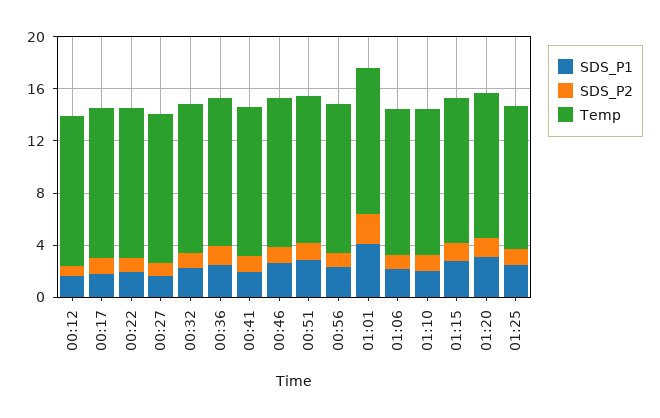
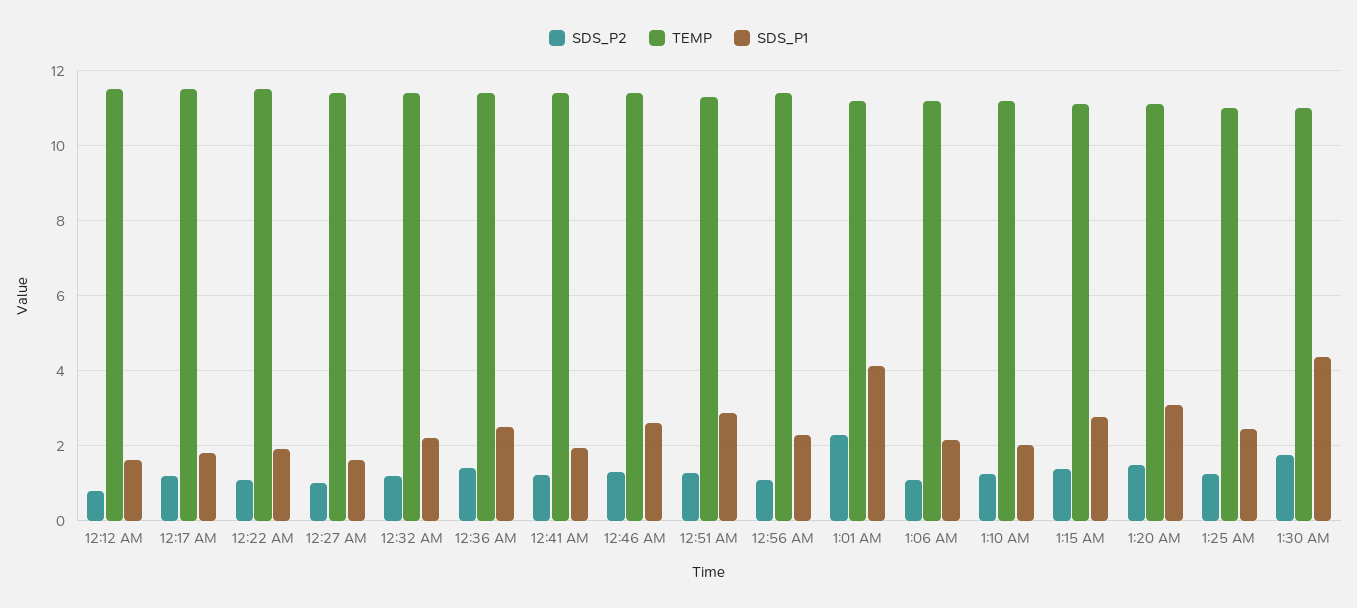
SDS_P2, 1:30 AM: none -> 1.8
Temp, 1:30 AM: none -> 11
SDS_P1, 1:30 AM: none -> 4.4

